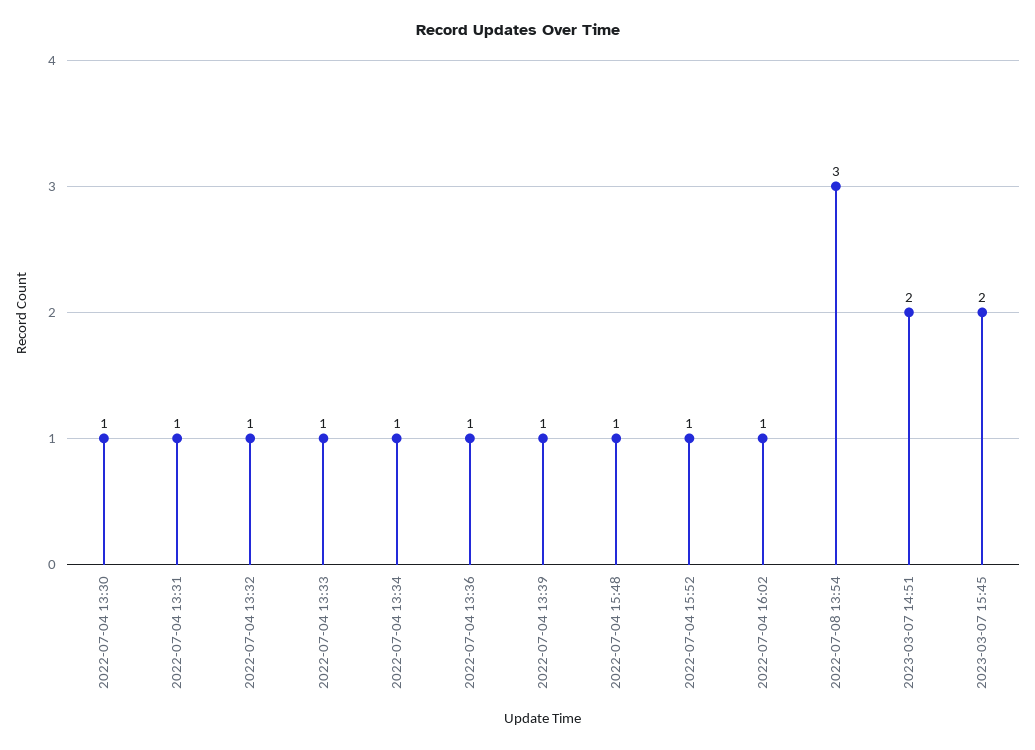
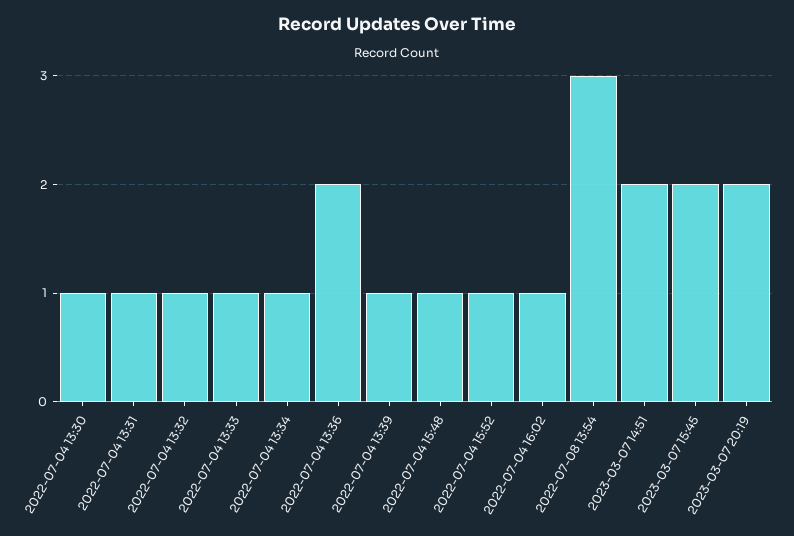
2022-07-04 13:36: 1 -> 2
2023-03-07 20:19: none -> 2

